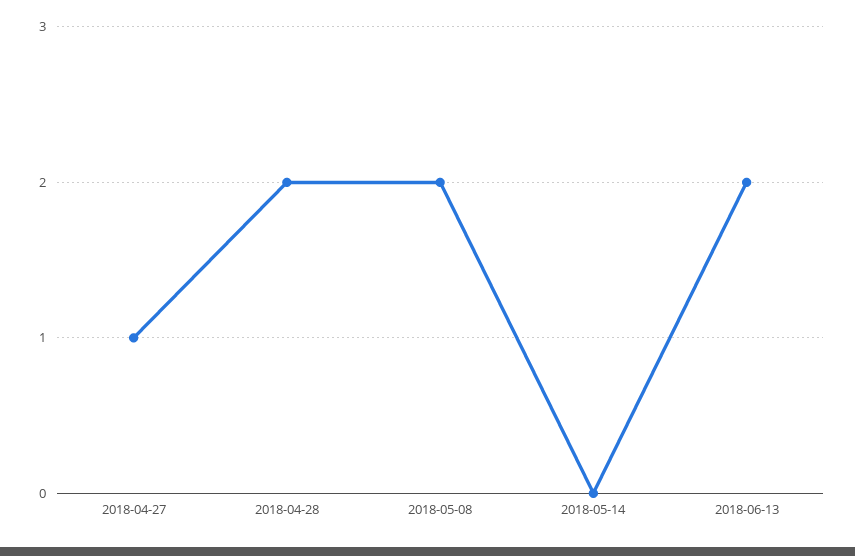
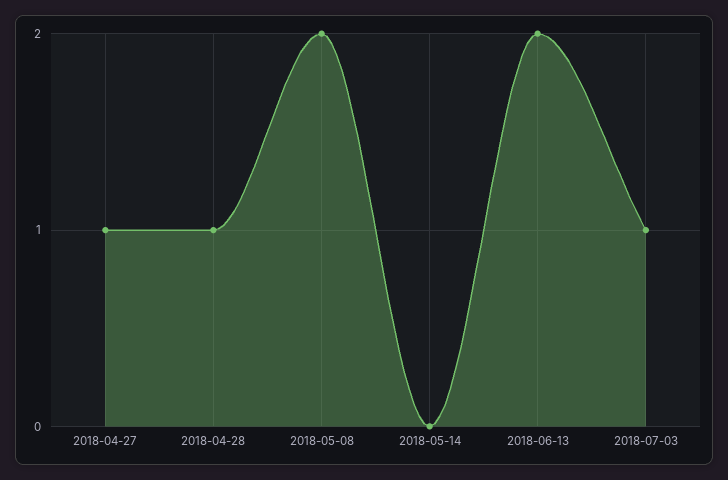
2018-04-28: 2 -> 1
2018-07-03: none -> 1

